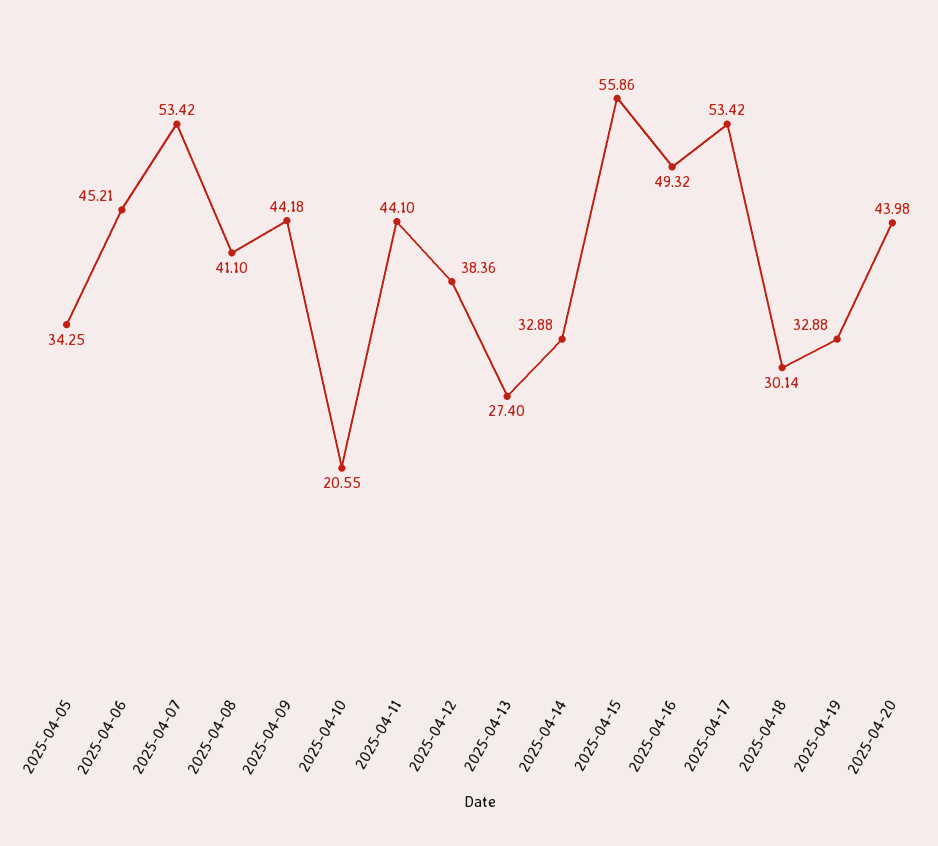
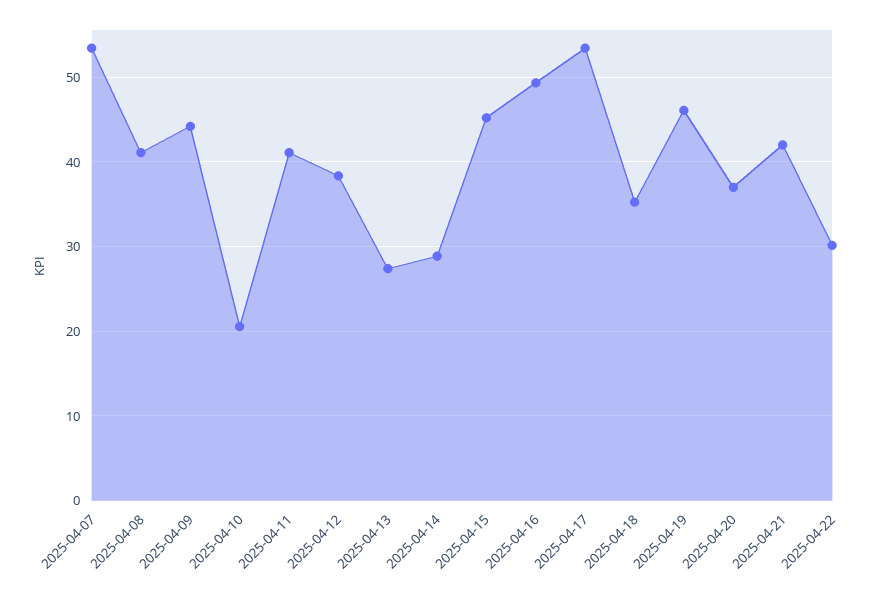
2025-04-05: 34.25 -> none
2025-04-06: 45.21 -> none
2025-04-11: 44.1 -> 41
2025-04-14: 32.88 -> 29
2025-04-15: 55.86 -> 45
2025-04-18: 30.14 -> 35
2025-04-19: 32.88 -> 46
2025-04-20: 43.98 -> 37
2025-04-21: none -> 42
2025-04-22: none -> 30

